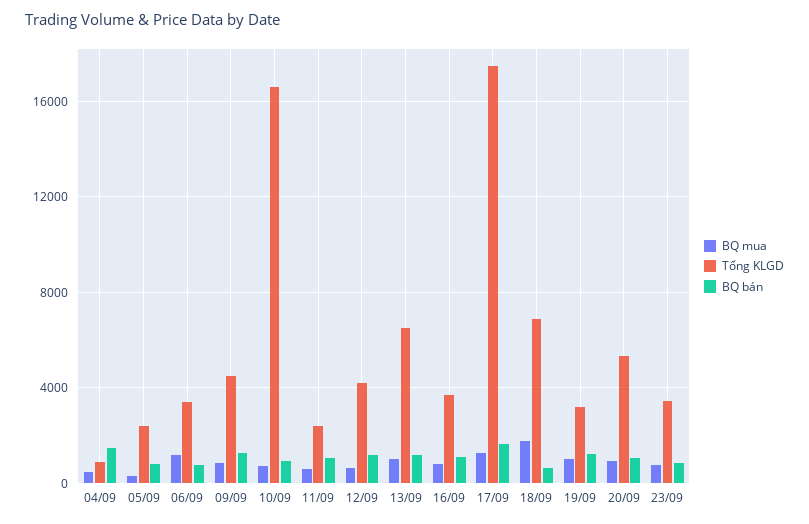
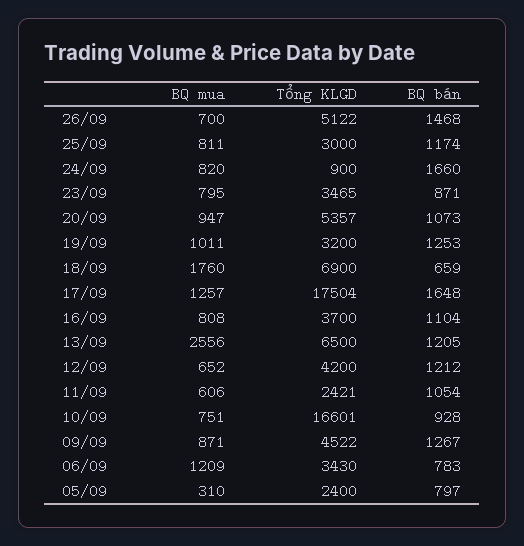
BQ mua, 04/09: 500 -> none
Tổng KLGD, 04/09: 1000 -> none
BQ bán, 04/09: 1500 -> none
BQ mua, 13/09: 1000 -> 2556
BQ mua, 26/09: none -> 700
Tổng KLGD, 26/09: none -> 5122
BQ bán, 26/09: none -> 1468
BQ mua, 25/09: none -> 811
Tổng KLGD, 25/09: none -> 3000
BQ bán, 25/09: none -> 1174
BQ mua, 24/09: none -> 820
Tổng KLGD, 24/09: none -> 900
BQ bán, 24/09: none -> 1660

